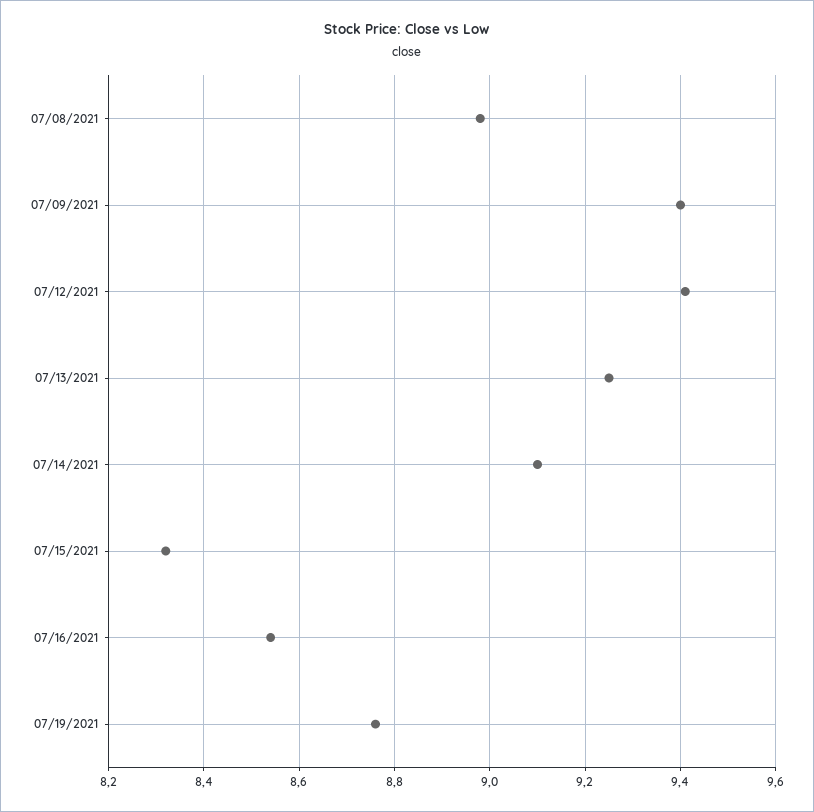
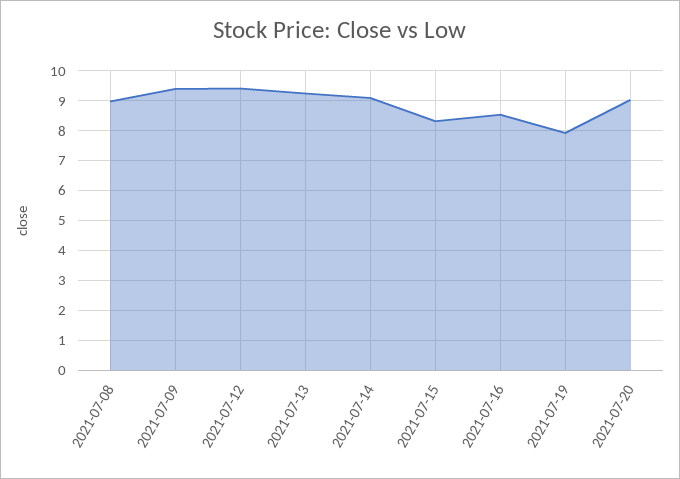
07/19/2021: 8.75 -> 8
2021-07-20: none -> 9

